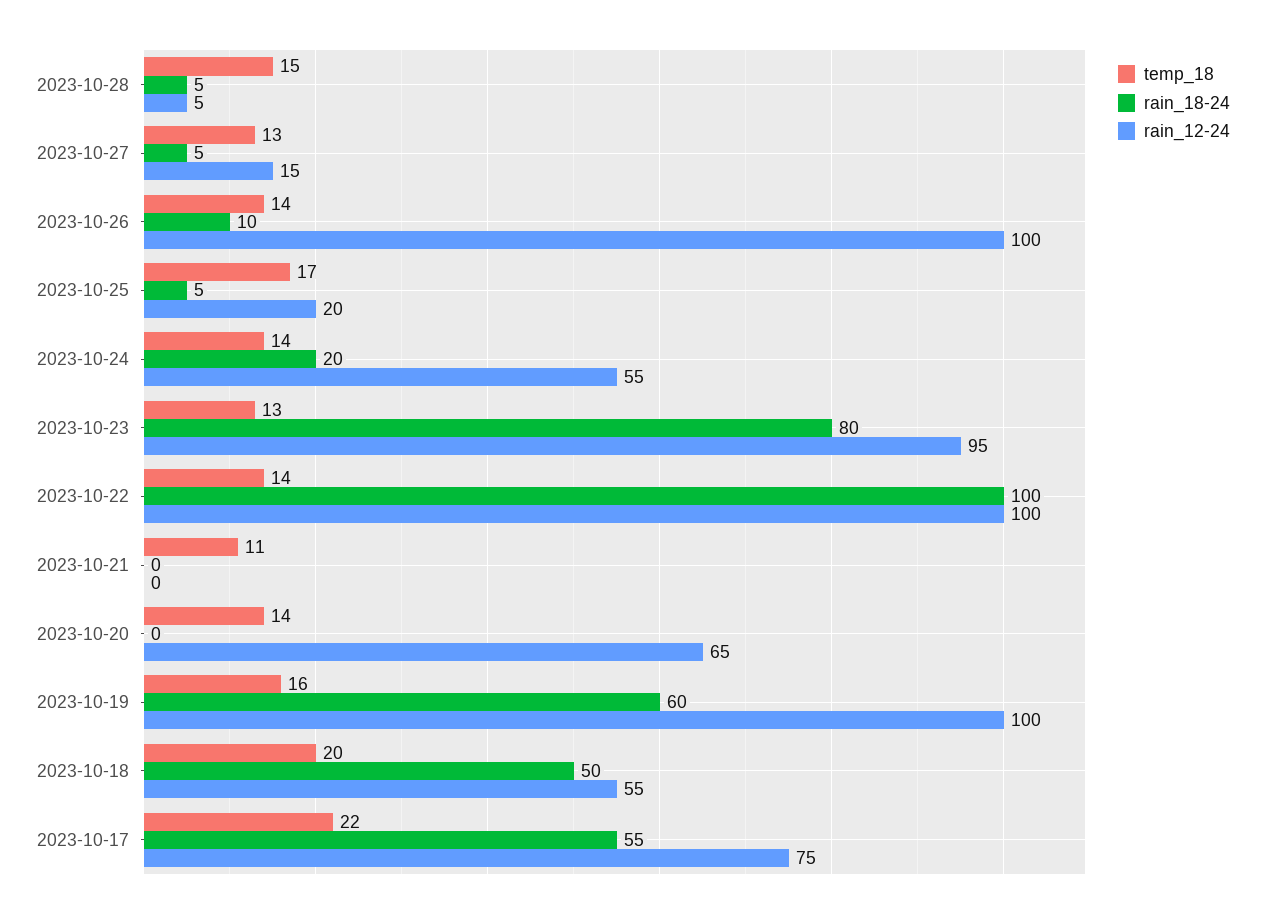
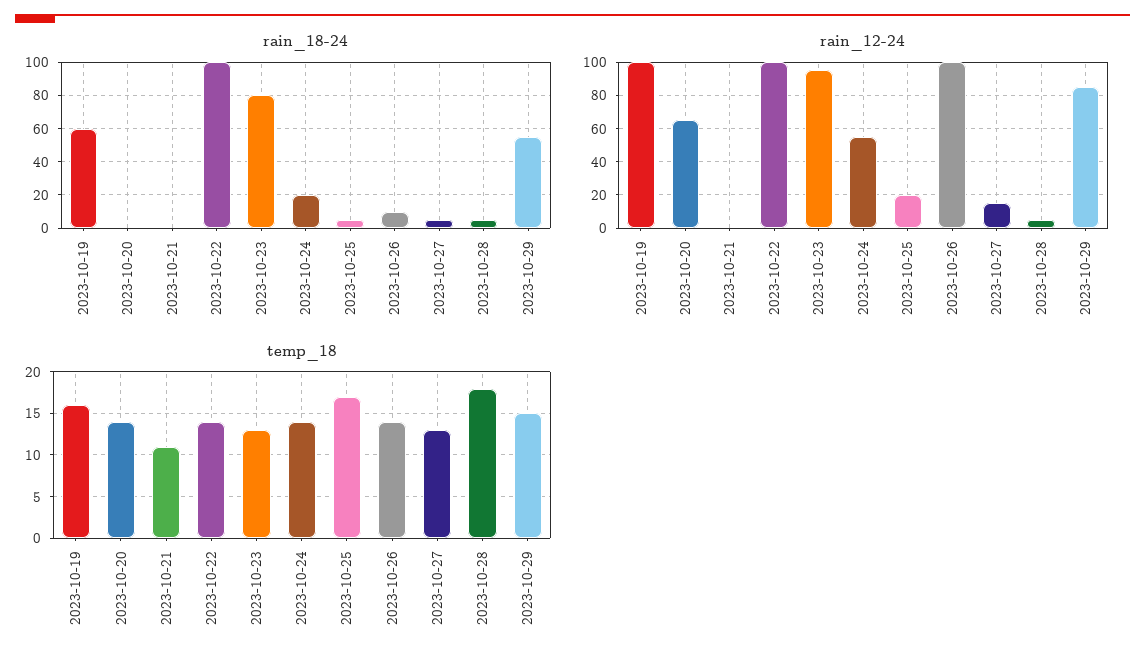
temp_18, 2023-10-28: 15 -> 18
temp_18, 2023-10-18: 20 -> none
rain_18-24, 2023-10-18: 50 -> none
rain_12-24, 2023-10-18: 55 -> none
temp_18, 2023-10-17: 22 -> none
rain_18-24, 2023-10-17: 55 -> none
rain_12-24, 2023-10-17: 75 -> none
rain_18-24, 2023-10-29: none -> 55
rain_12-24, 2023-10-29: none -> 85
temp_18, 2023-10-29: none -> 15

